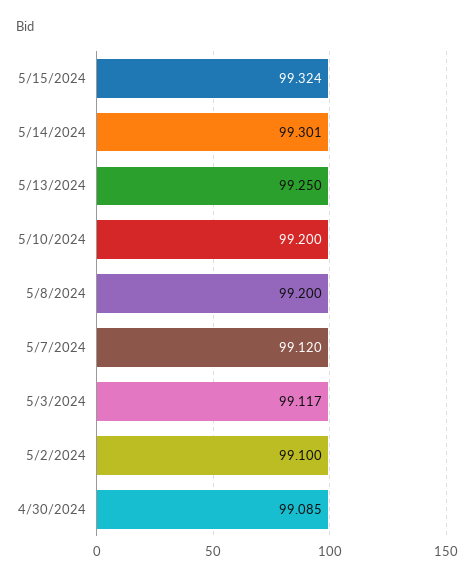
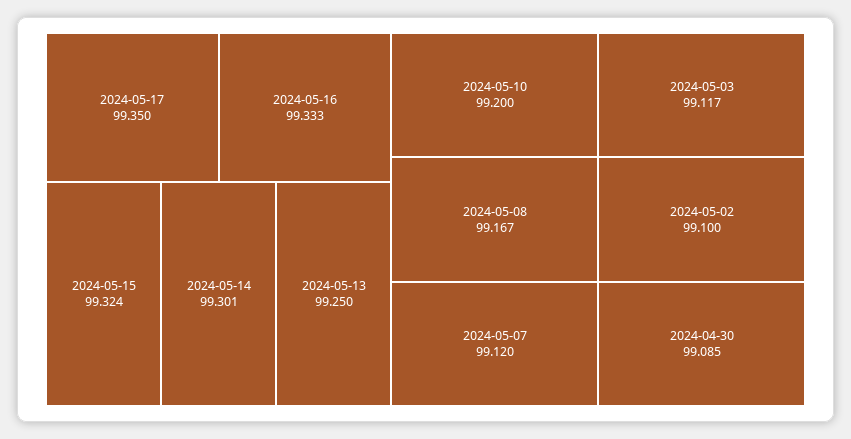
5/8/2024: 99.2 -> 99.167
2024-05-17: none -> 99.35
2024-05-16: none -> 99.333

